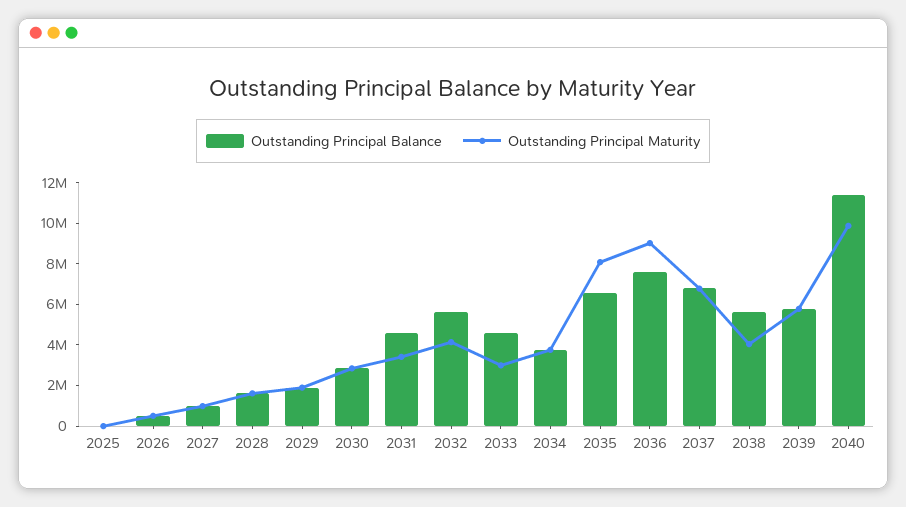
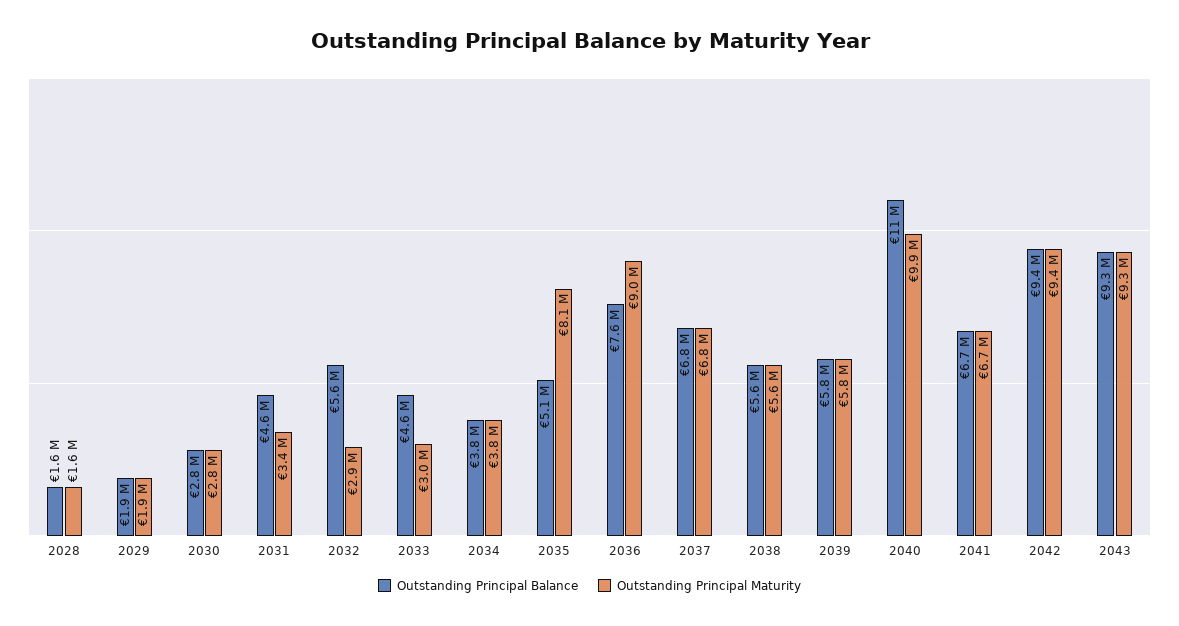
Outstanding Principal Balance, 2025: 0 -> none
Outstanding Principal Maturity, 2025: 0 -> none
Outstanding Principal Balance, 2026: 500000 -> none
Outstanding Principal Maturity, 2026: 500000 -> none
Outstanding Principal Balance, 2027: 1000000 -> none
Outstanding Principal Maturity, 2027: 1000000 -> none
Outstanding Principal Maturity, 2032: 4000000 -> 2900000
Outstanding Principal Balance, 2035: 6500000 -> 5100000
Outstanding Principal Maturity, 2038: 4000000 -> 5600000
Outstanding Principal Balance, 2041: none -> 6700000
Outstanding Principal Maturity, 2041: none -> 6700000
Outstanding Principal Balance, 2042: none -> 9400000
Outstanding Principal Maturity, 2042: none -> 9400000
Outstanding Principal Balance, 2043: none -> 9300000
Outstanding Principal Maturity, 2043: none -> 9300000

